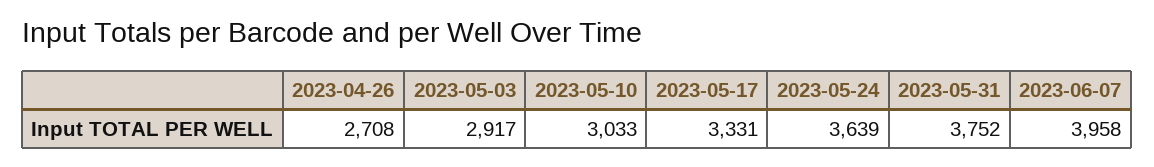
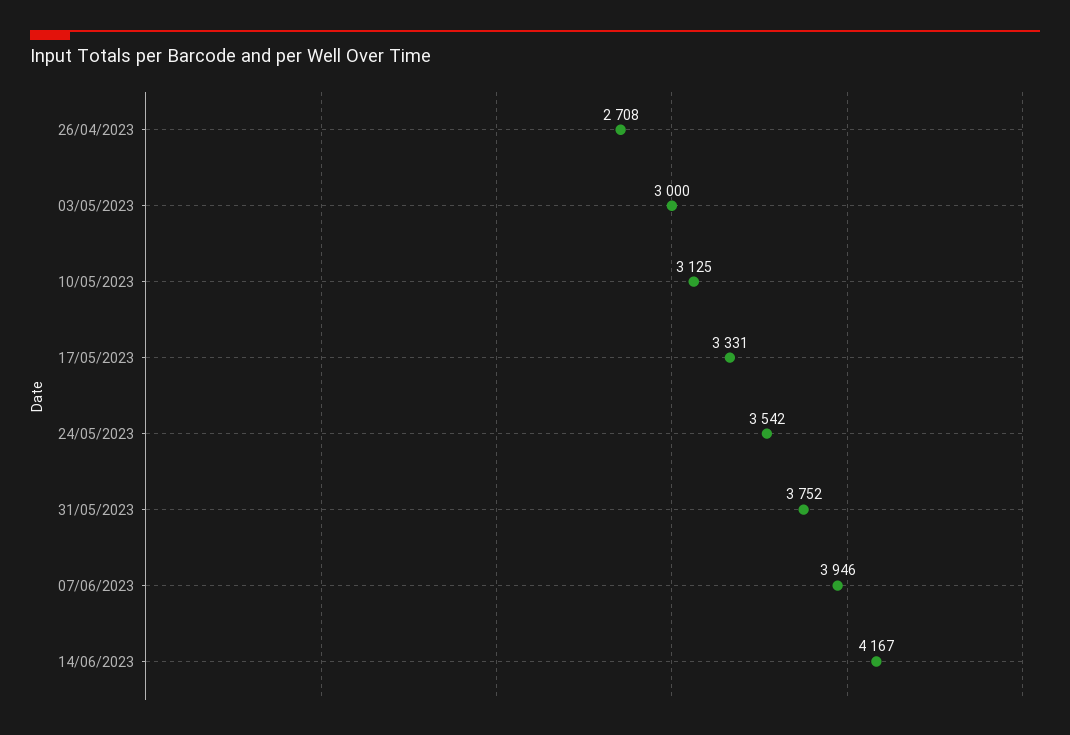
2023-05-03: 2917 -> 3000
2023-05-10: 3033 -> 3125
2023-05-24: 3639 -> 3542
2023-06-07: 3958 -> 3946
14/06/2023: none -> 4167

